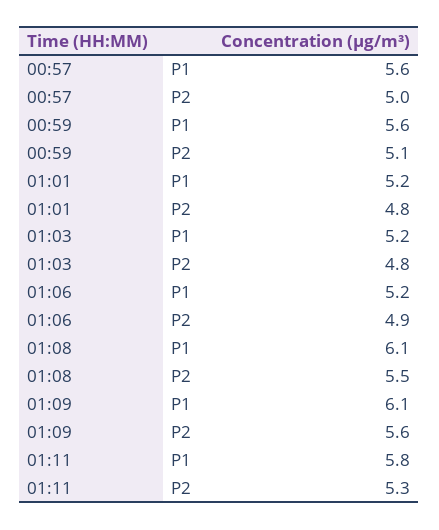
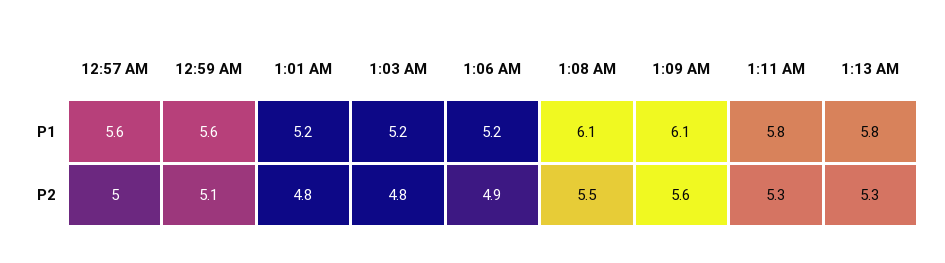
1:13 AM, P1: none -> 5.8
1:13 AM, P2: none -> 5.3

